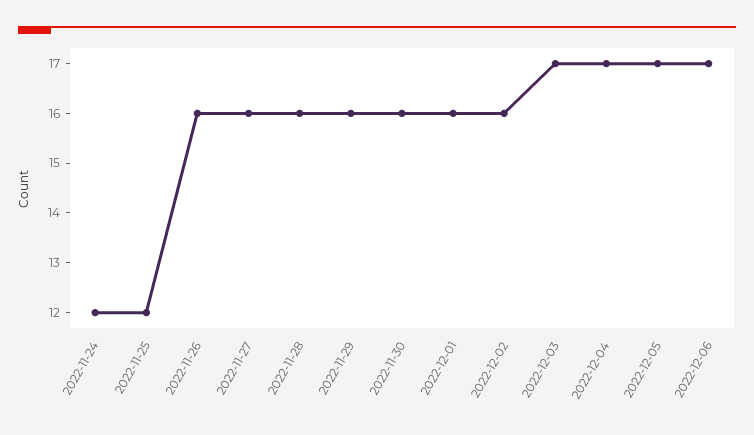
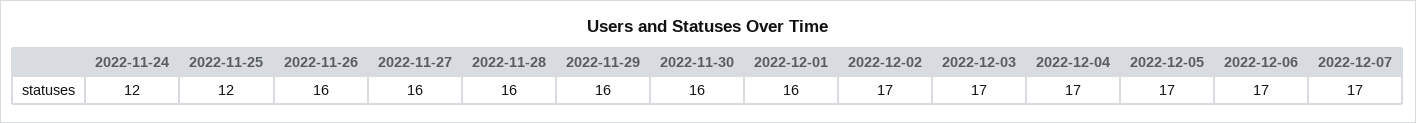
2022-12-02: 16 -> 17
2022-12-07: none -> 17

